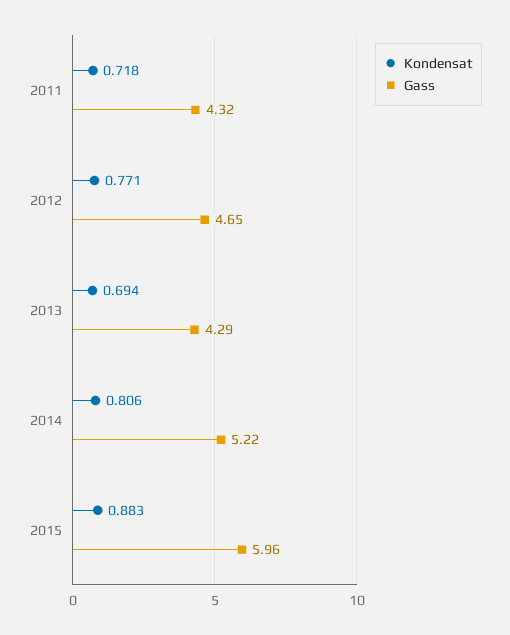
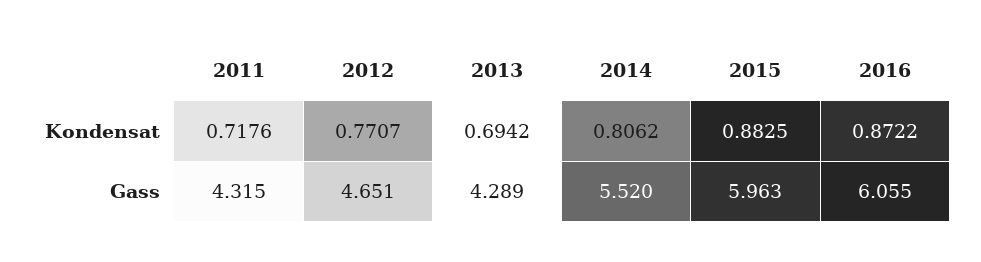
Gass, 2014: 5.22 -> 5.52
Kondensat, 2016: none -> 0.8722
Gass, 2016: none -> 6.055

